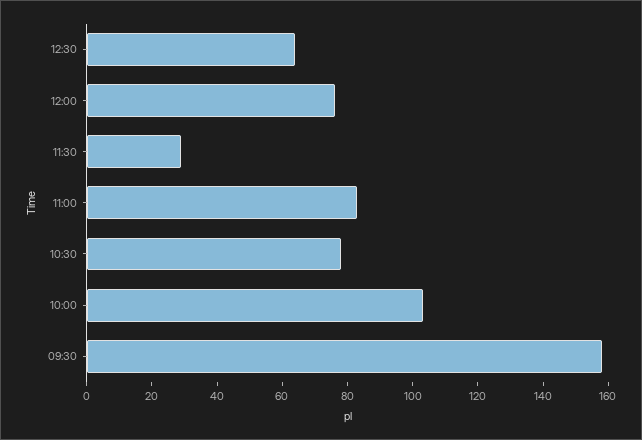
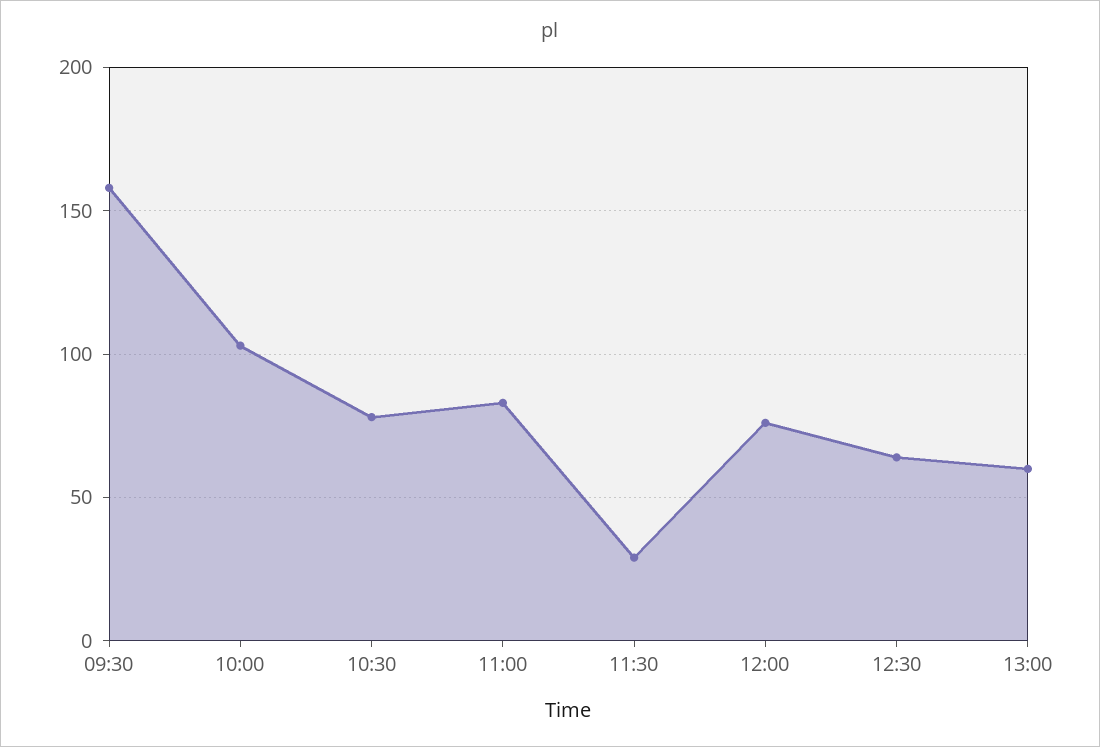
13:00: none -> 60

